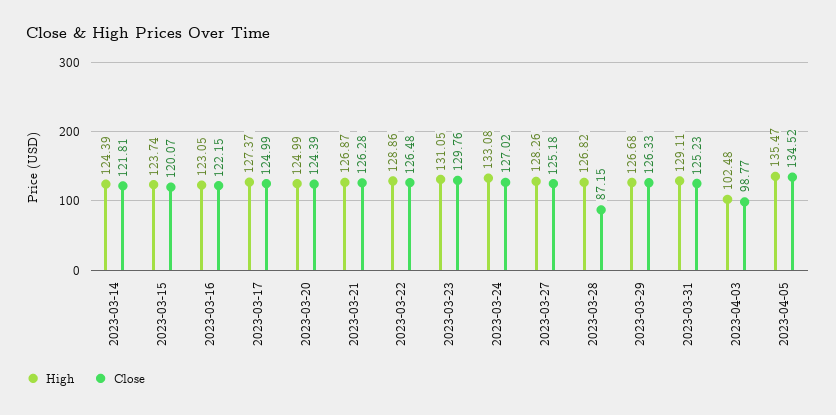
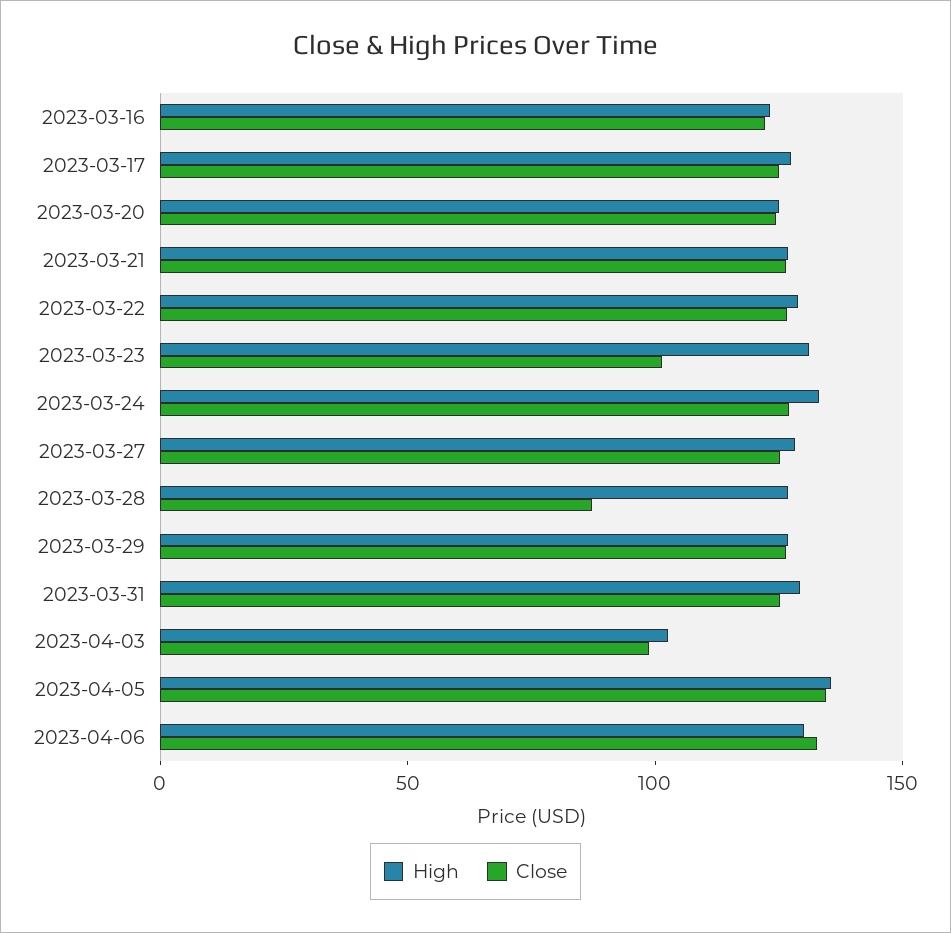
High, 2023-03-14: 124.39 -> none
Close, 2023-03-14: 121.81 -> none
High, 2023-03-15: 123.74 -> none
Close, 2023-03-15: 120.07 -> none
Close, 2023-03-23: 129.76 -> 100
High, 2023-04-06: none -> 130
Close, 2023-04-06: none -> 130

